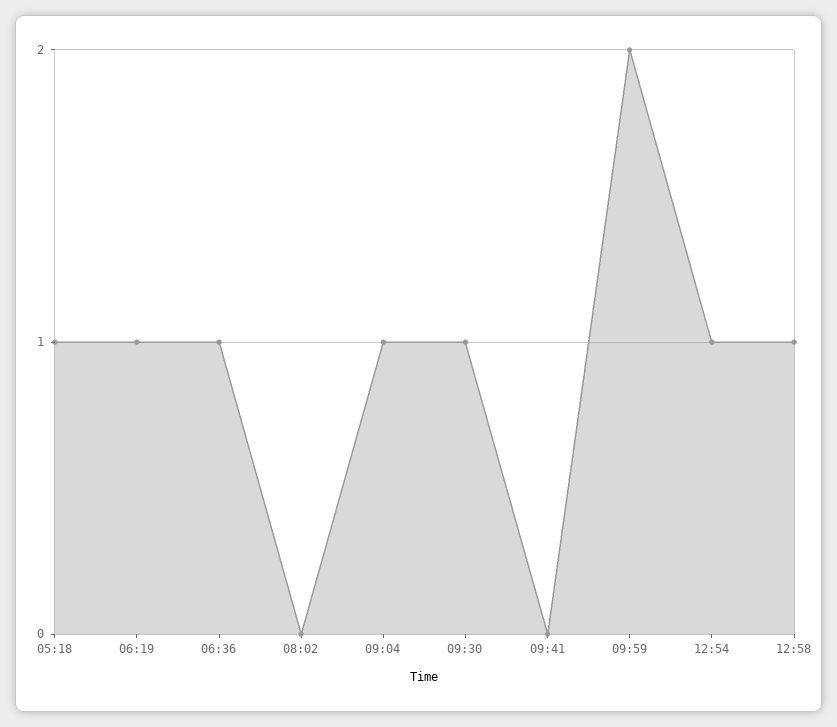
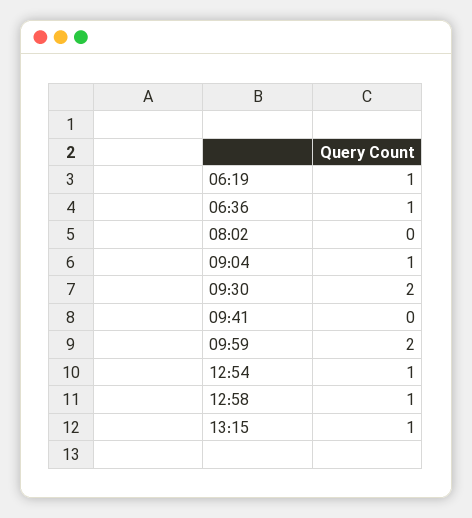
05:18: 1 -> none
09:30: 1 -> 2
13:15: none -> 1

